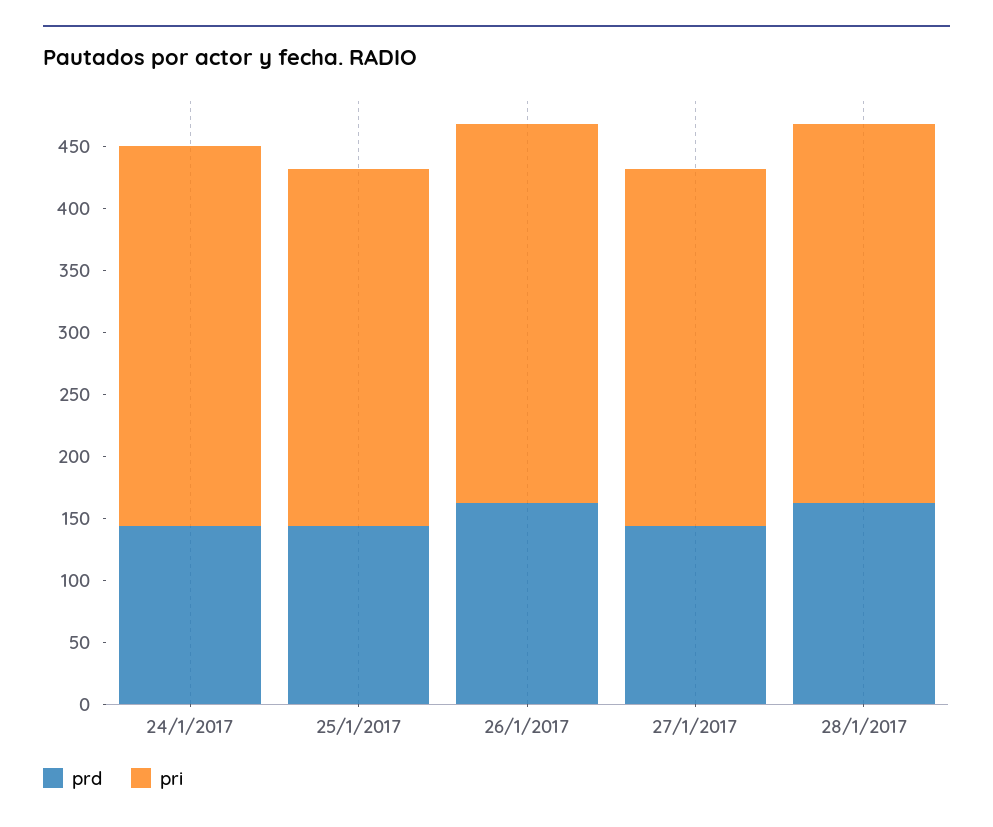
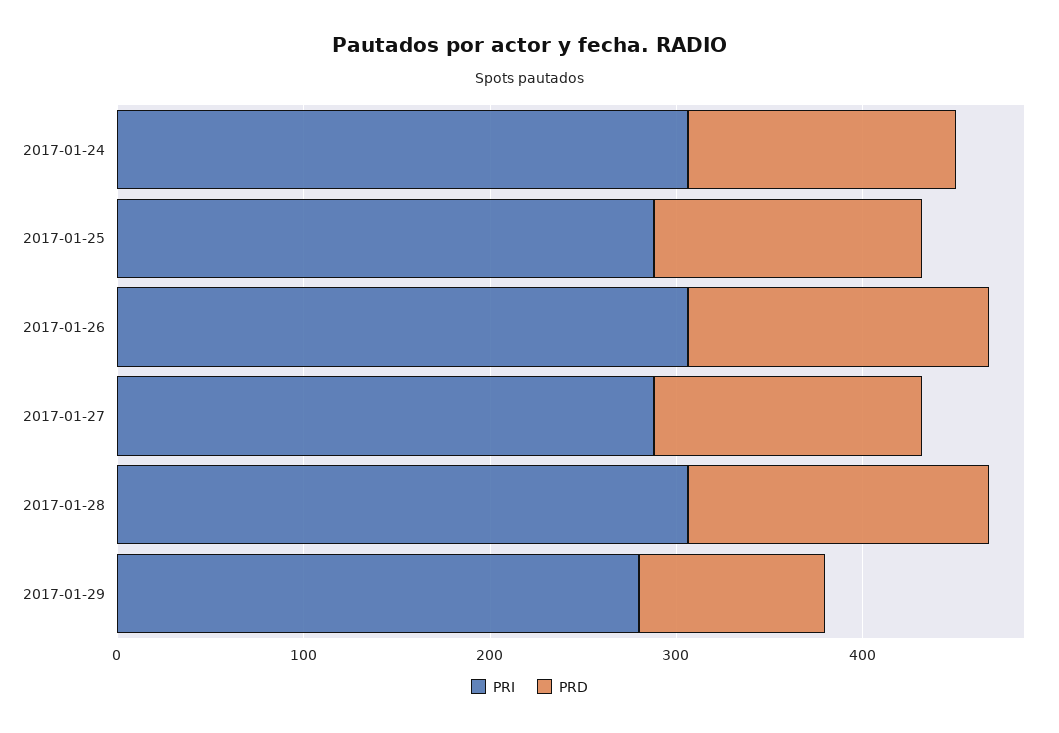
pri, 2017-01-29: none -> 280
prd, 2017-01-29: none -> 100

